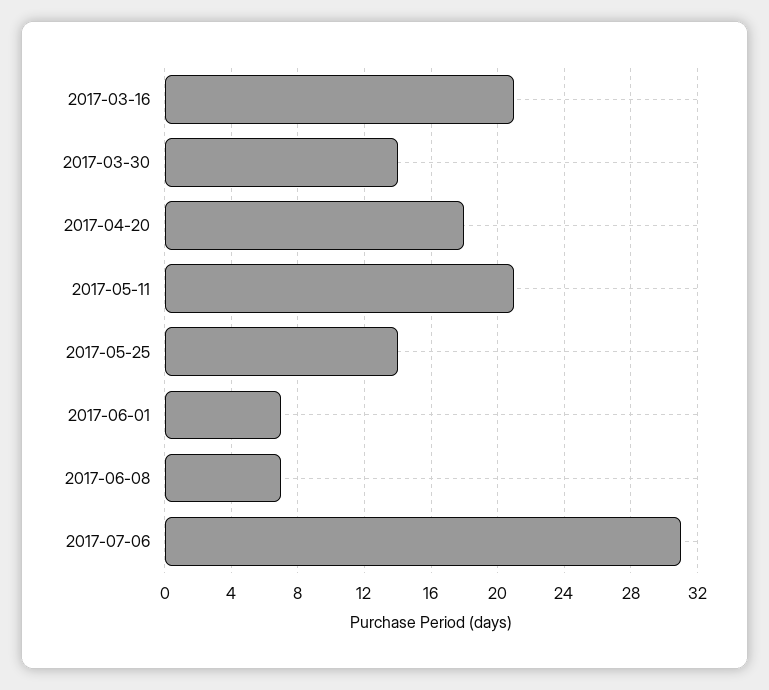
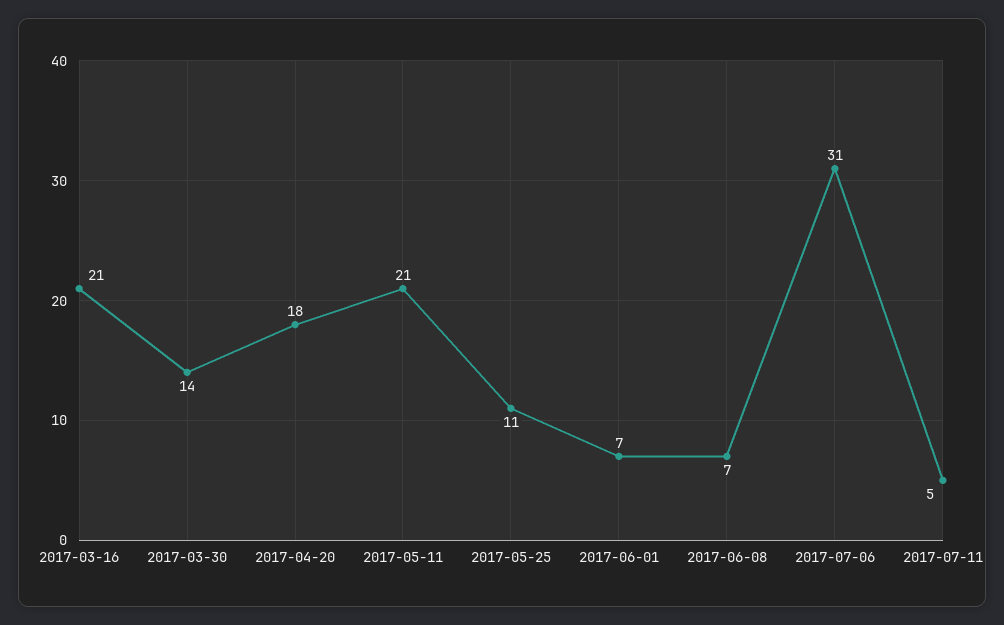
2017-05-25: 14 -> 11
2017-07-11: none -> 5

